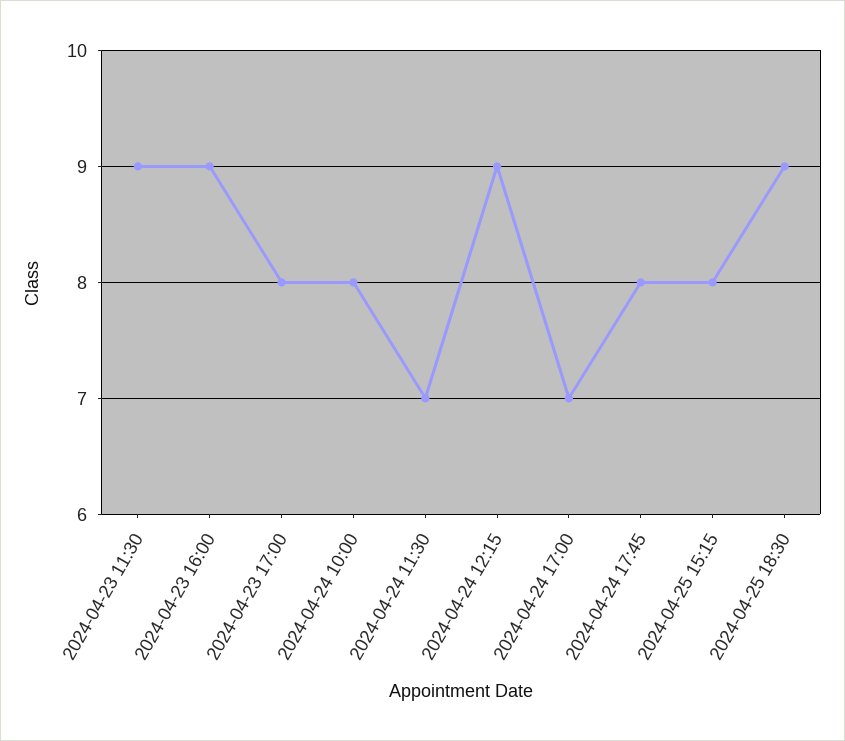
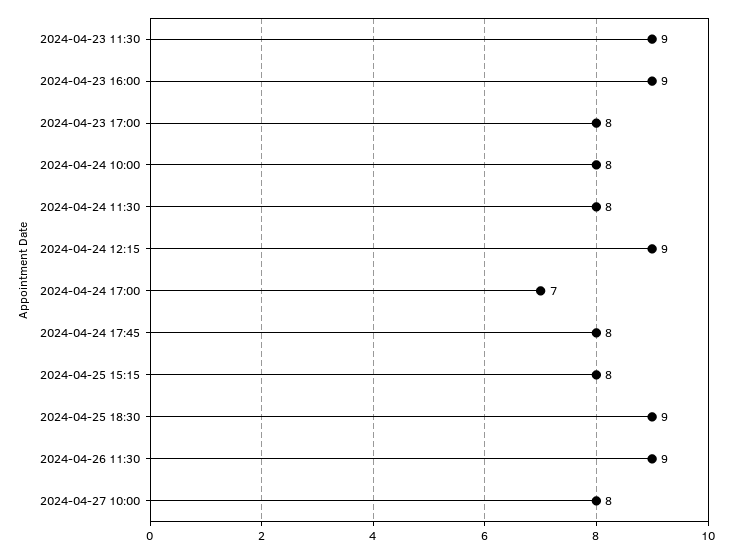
2024-04-24 11:30: 7 -> 8
2024-04-26 11:30: none -> 9
2024-04-27 10:00: none -> 8

